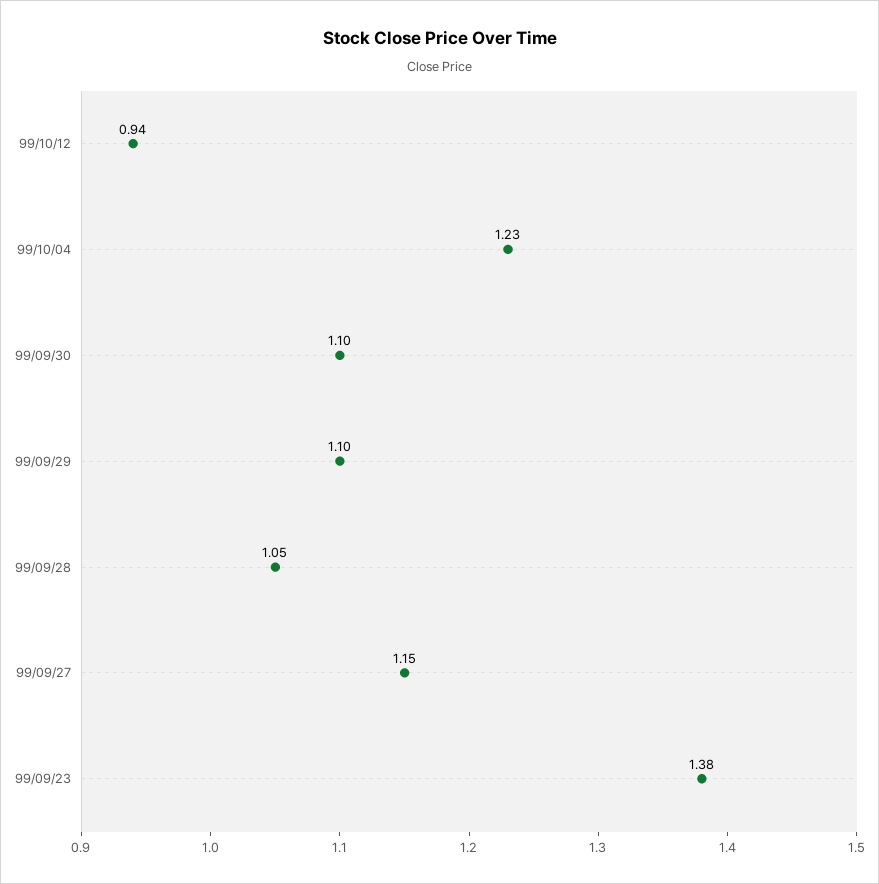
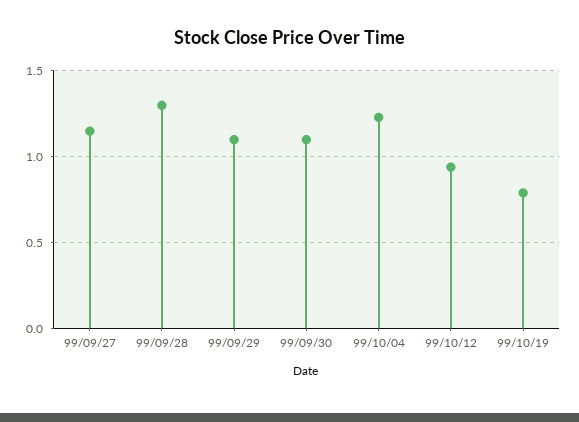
99/09/28: 1.05 -> 1.3
99/09/23: 1.38 -> none
99/10/19: none -> 0.8

